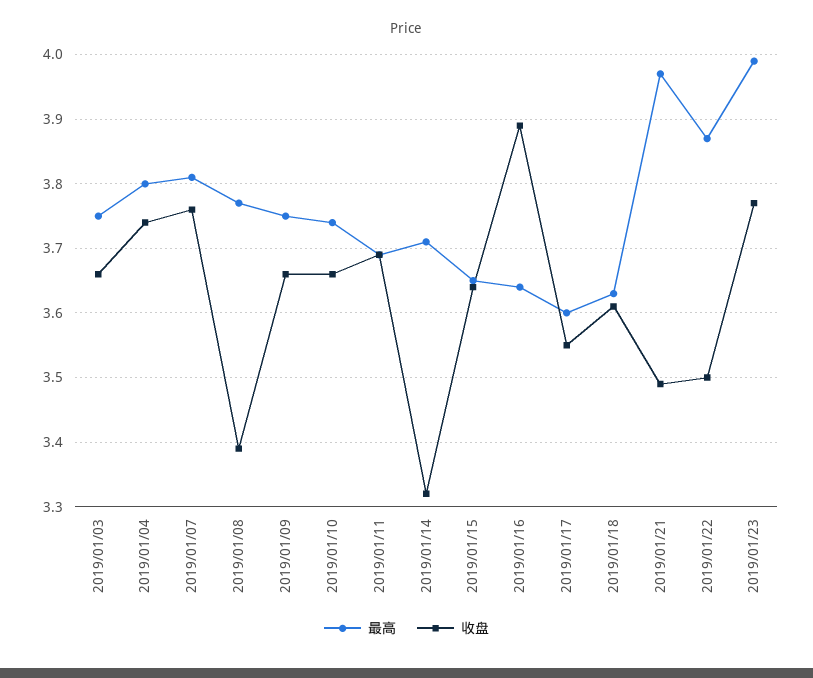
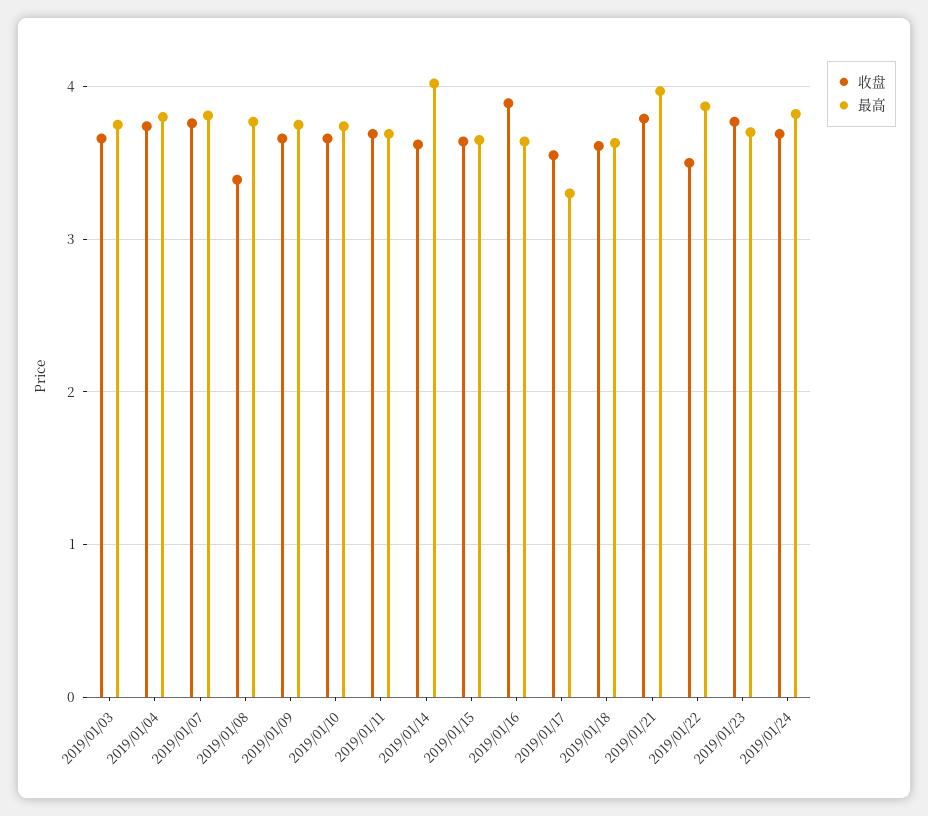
最高, 2019/01/14: 3.71 -> 4
收盘, 2019/01/14: 3.32 -> 3.6
最高, 2019/01/17: 3.6 -> 3.3
收盘, 2019/01/21: 3.49 -> 3.8
最高, 2019/01/23: 3.99 -> 3.7
收盘, 2019/01/24: none -> 3.7
最高, 2019/01/24: none -> 3.8

